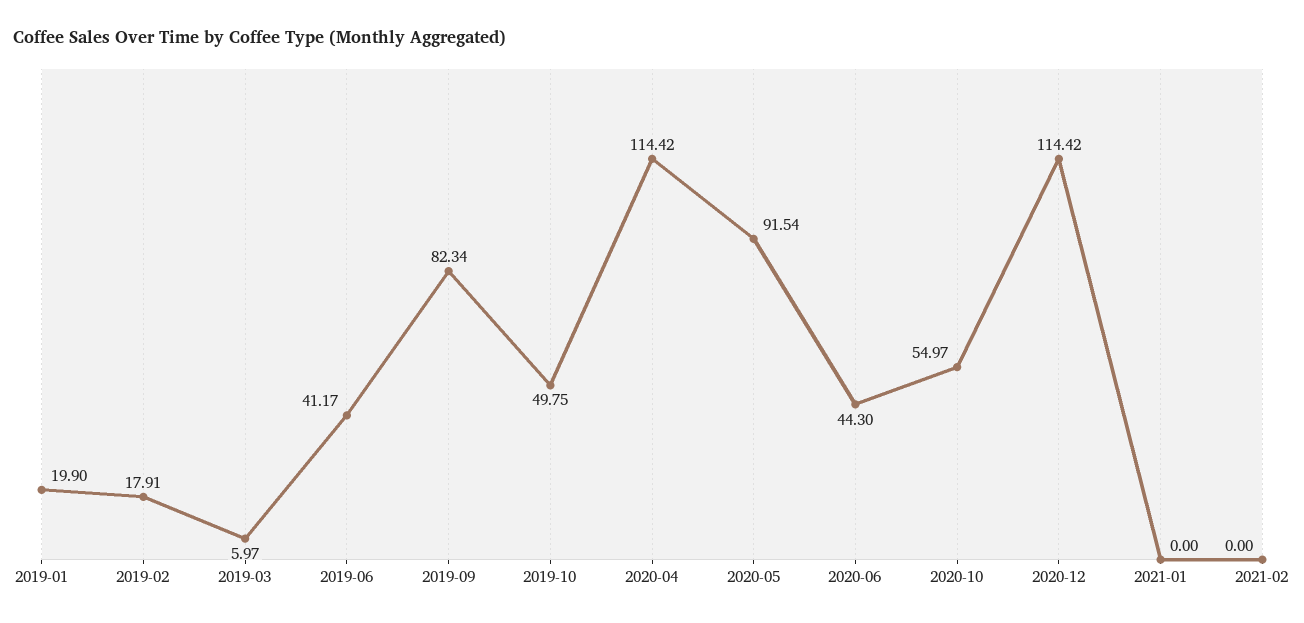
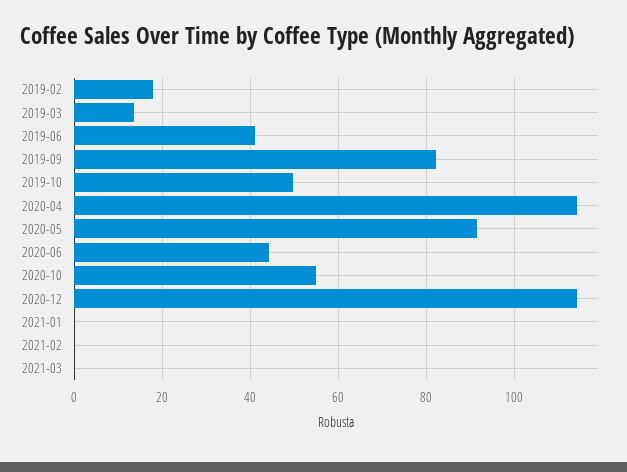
2019-01: 19.9 -> none
2019-03: 5.97 -> 14
2021-03: none -> 0

